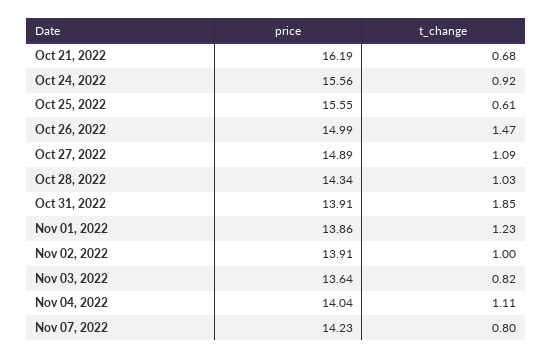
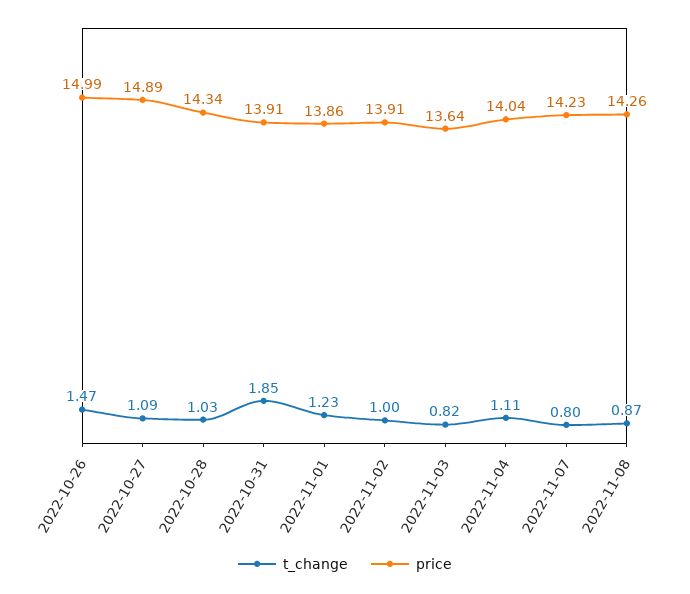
price, Oct 21, 2022: 16.19 -> none
t_change, Oct 21, 2022: 0.68 -> none
price, Oct 24, 2022: 15.56 -> none
t_change, Oct 24, 2022: 0.92 -> none
price, Oct 25, 2022: 15.55 -> none
t_change, Oct 25, 2022: 0.61 -> none
t_change, 2022-11-08: none -> 0.87
price, 2022-11-08: none -> 14.26

